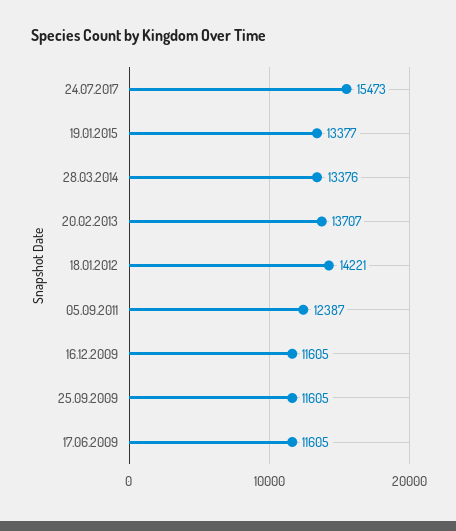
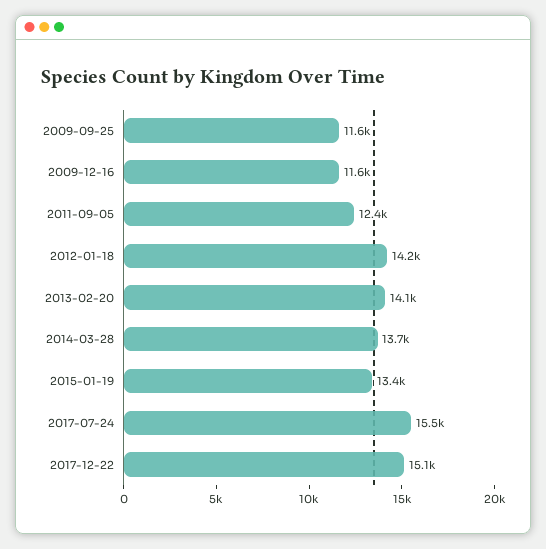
28.03.2014: 13376 -> 13700
20.02.2013: 13707 -> 14100
17.06.2009: 11605 -> none
2017-12-22: none -> 15100

